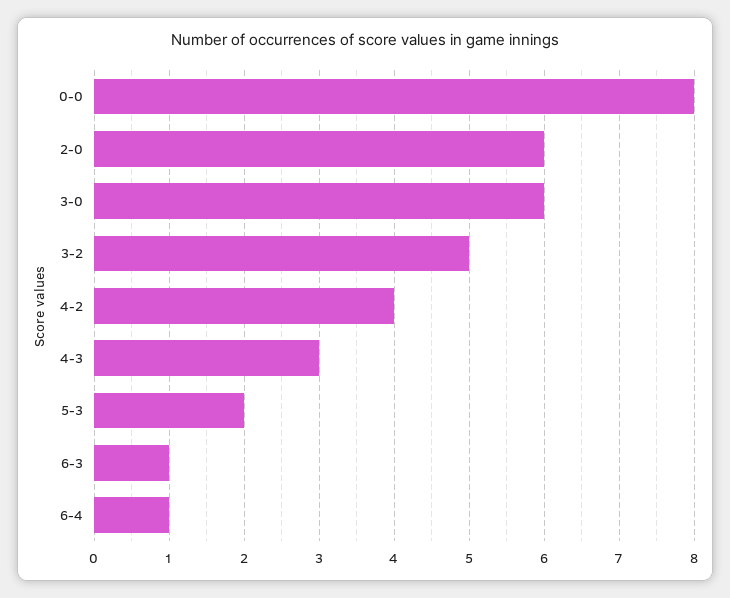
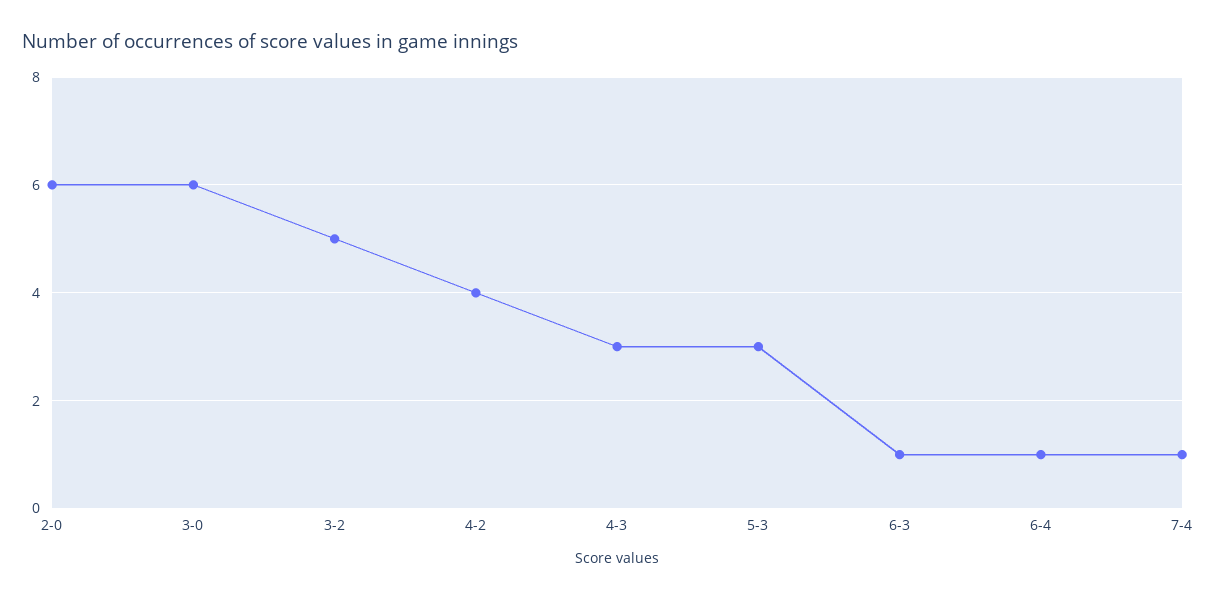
0-0: 8 -> none
5-3: 2 -> 3
7-4: none -> 1

